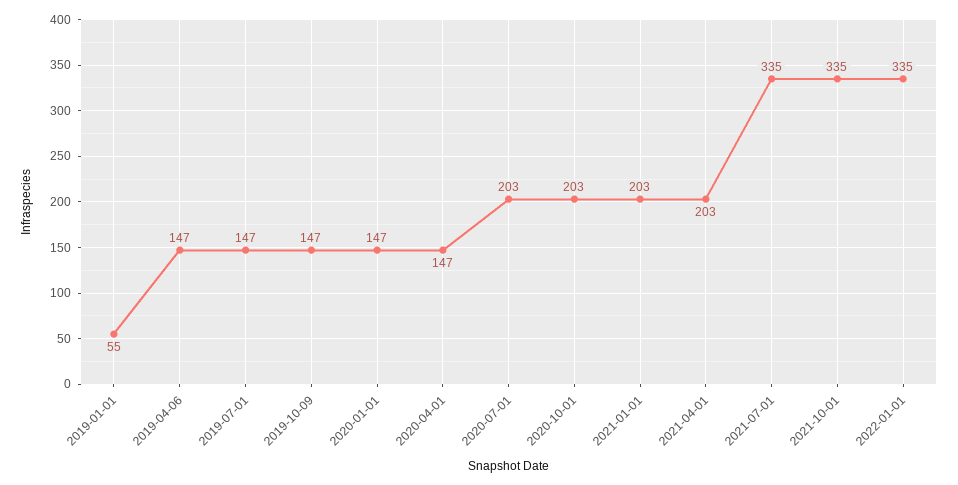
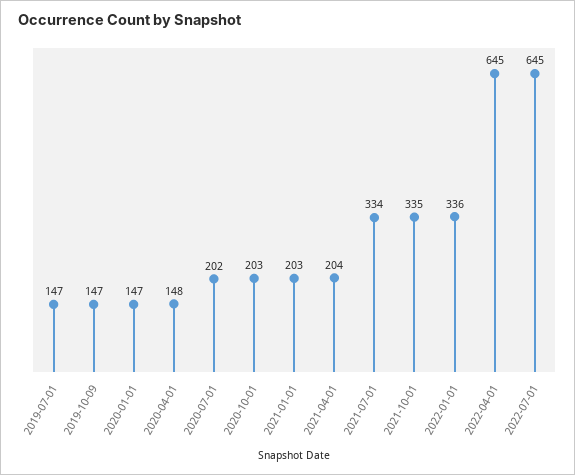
2019-01-01: 55 -> none
2019-04-06: 147 -> none
2020-04-01: 147 -> 148
2020-07-01: 203 -> 202
2021-04-01: 203 -> 204
2021-07-01: 335 -> 334
2022-01-01: 335 -> 336
2022-04-01: none -> 645
2022-07-01: none -> 645

